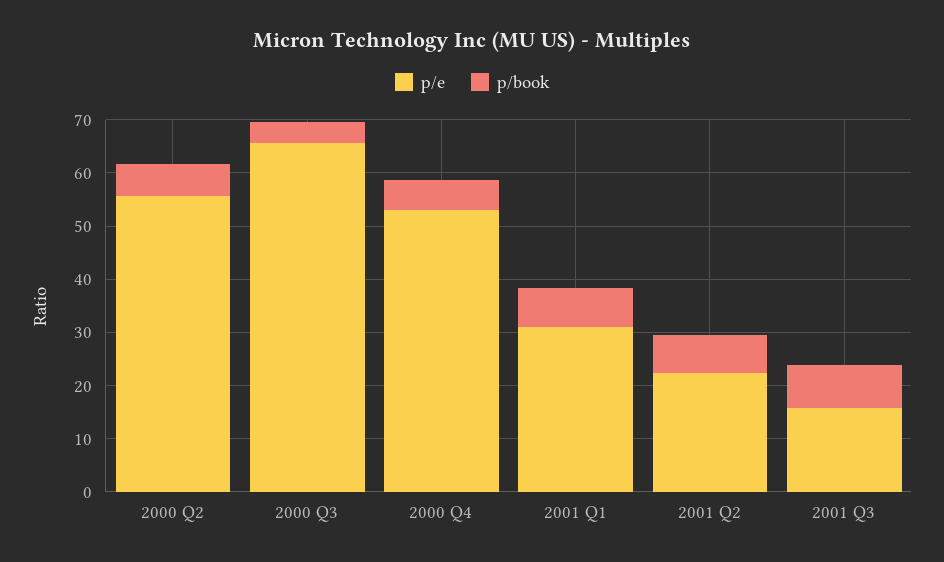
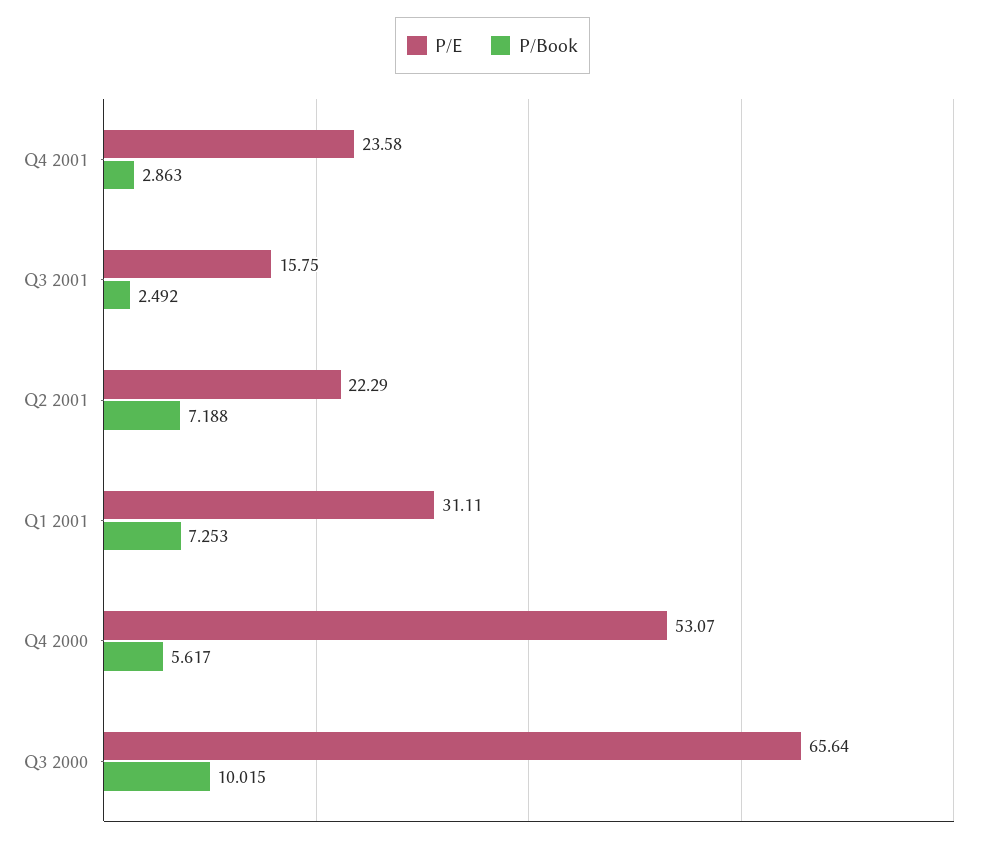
p/e, 2000 Q2: 56 -> none
p/book, 2000 Q2: 6 -> none
p/book, 2000 Q3: 4 -> 10.015
p/book, 2001 Q3: 8 -> 2.492
p/e, Q4 2001: none -> 23.58
p/book, Q4 2001: none -> 2.863

